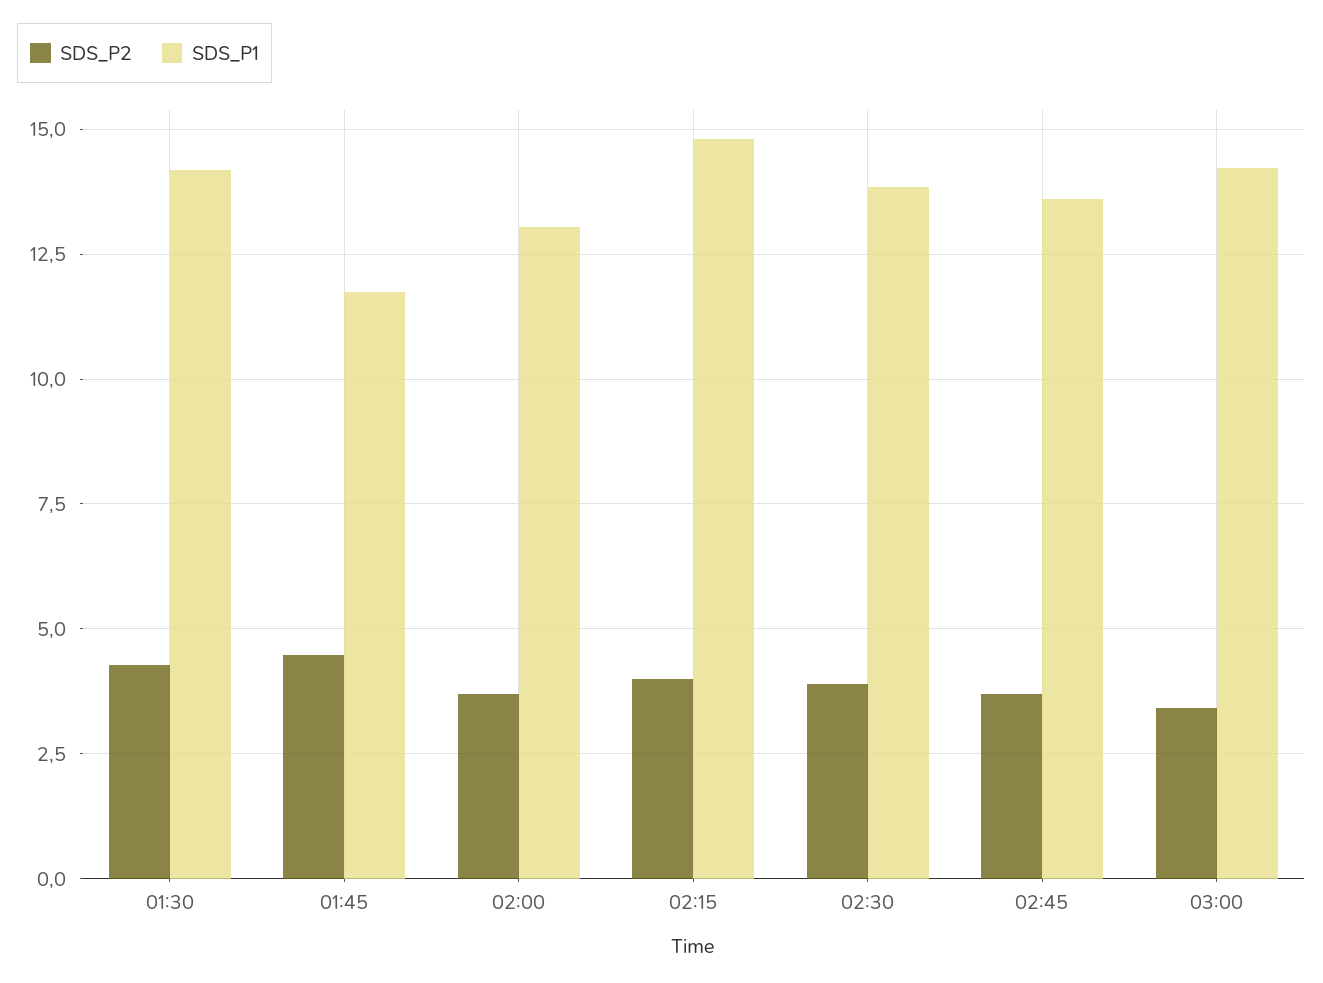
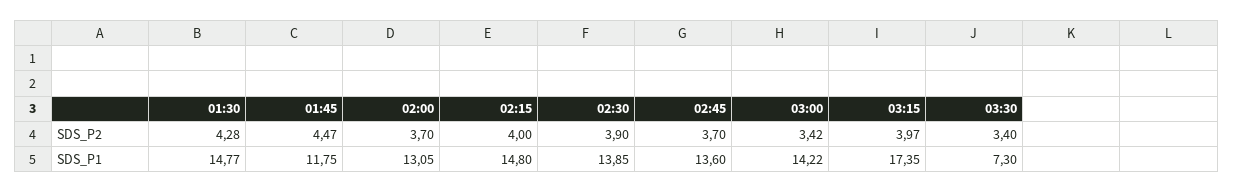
SDS_P1, 01:30: 14.25 -> 14.77
SDS_P2, 03:15: none -> 3.97
SDS_P2, 03:30: none -> 3.4
SDS_P1, 03:15: none -> 17.35
SDS_P1, 03:30: none -> 7.3

